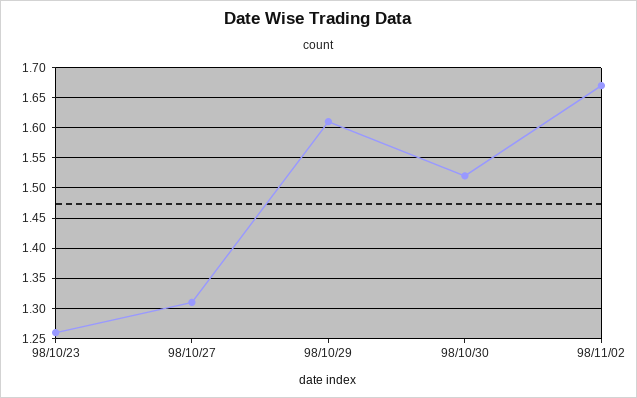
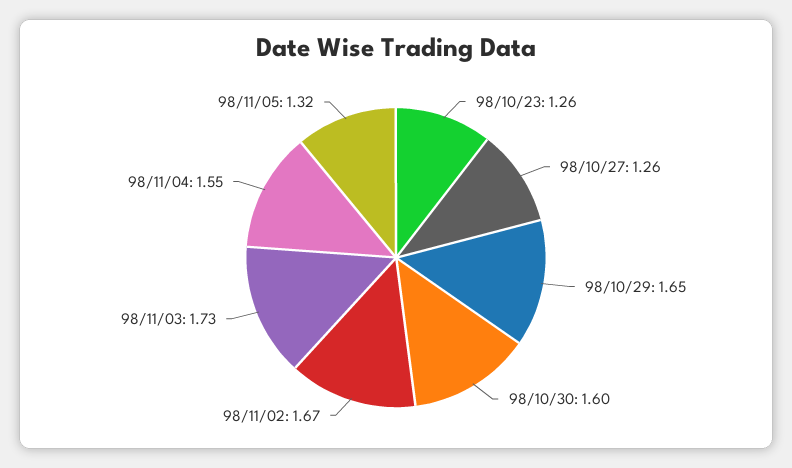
98/10/27: 1.31 -> 1.26
98/10/29: 1.61 -> 1.65
98/10/30: 1.52 -> 1.6
98/11/03: none -> 1.73
98/11/04: none -> 1.55
98/11/05: none -> 1.32

